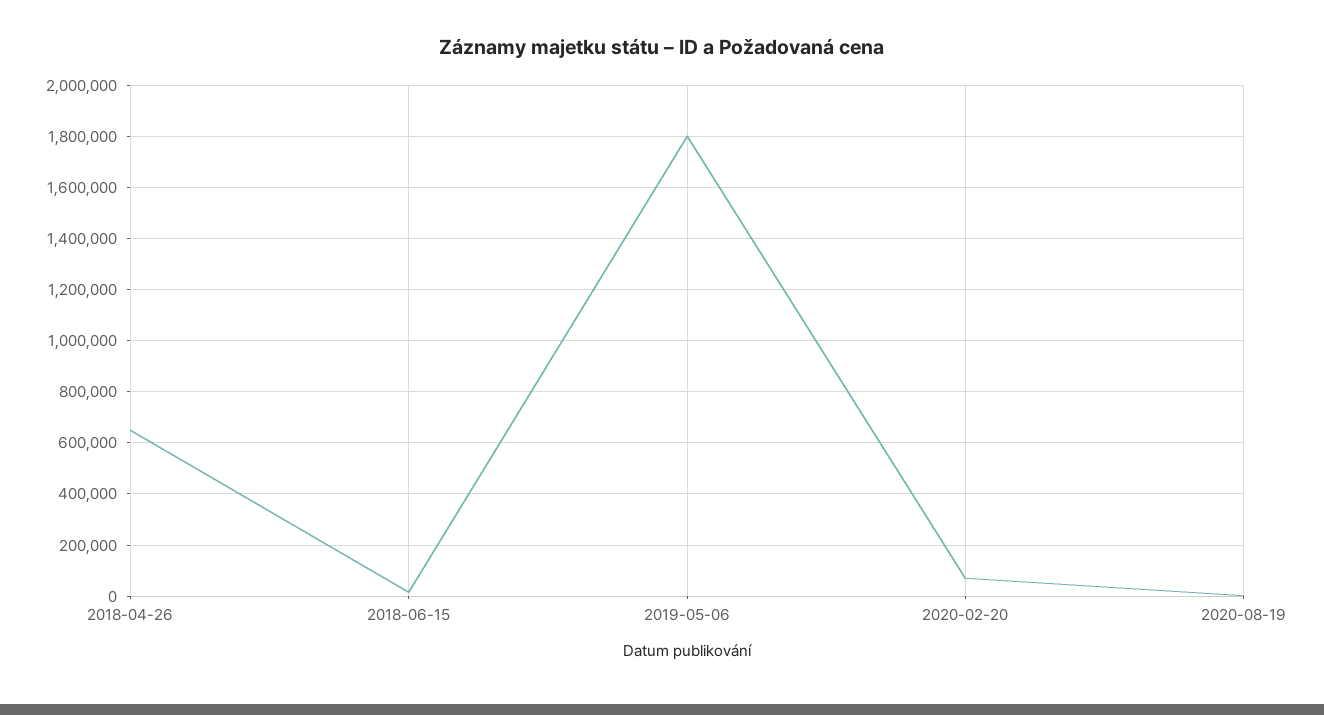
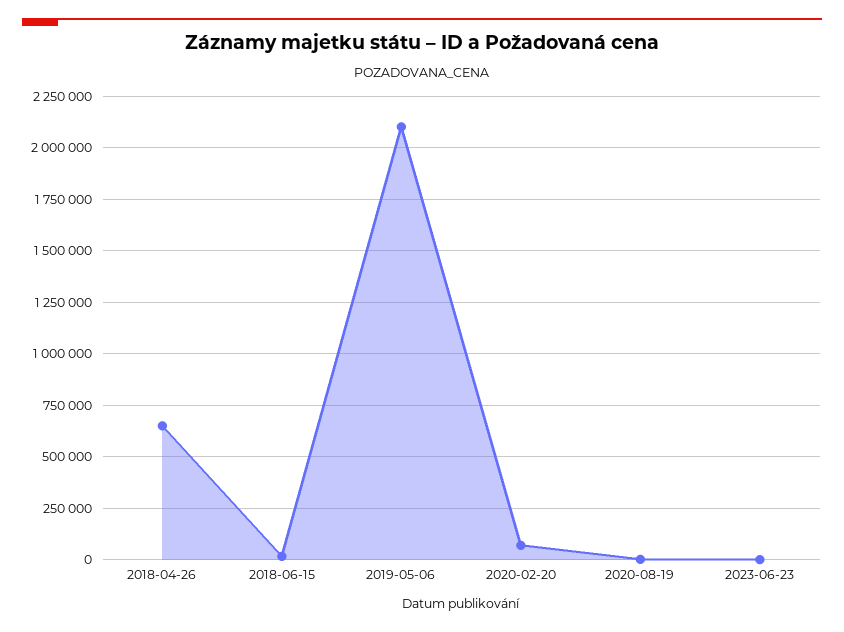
2019-05-06: 1800000 -> 2100000
2023-06-23: none -> 0

